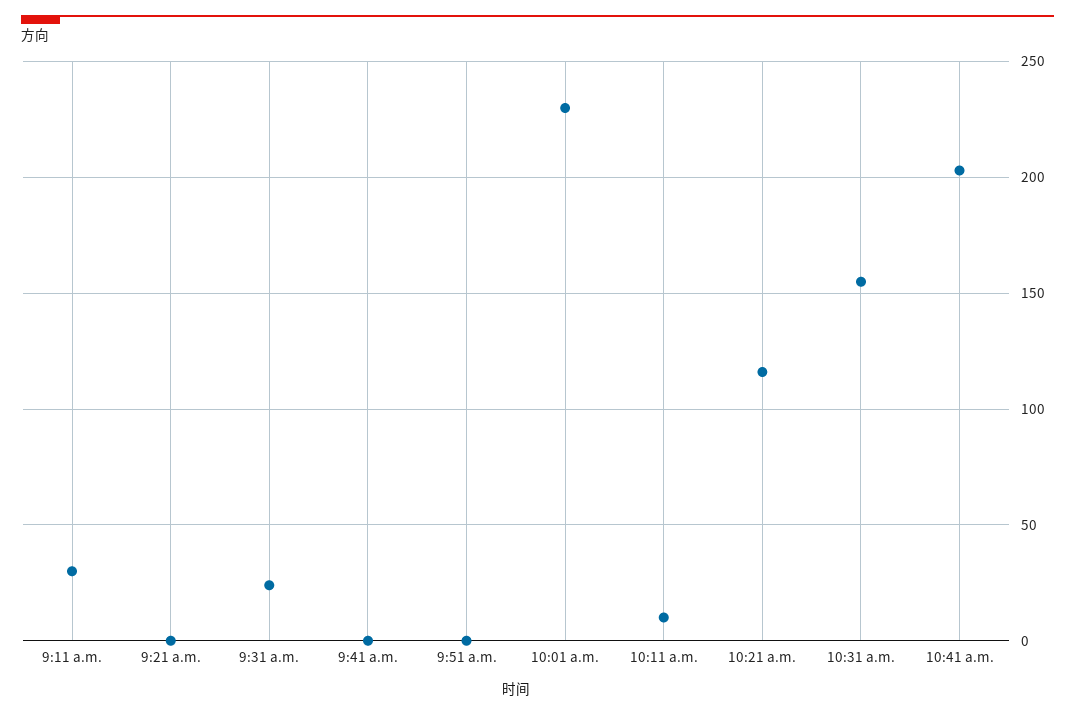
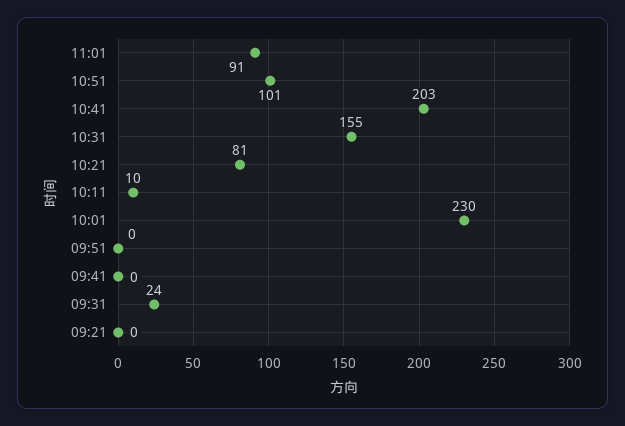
9:11 a.m.: 30 -> none
10:21 a.m.: 115 -> 81
11:01: none -> 91
10:51: none -> 101

